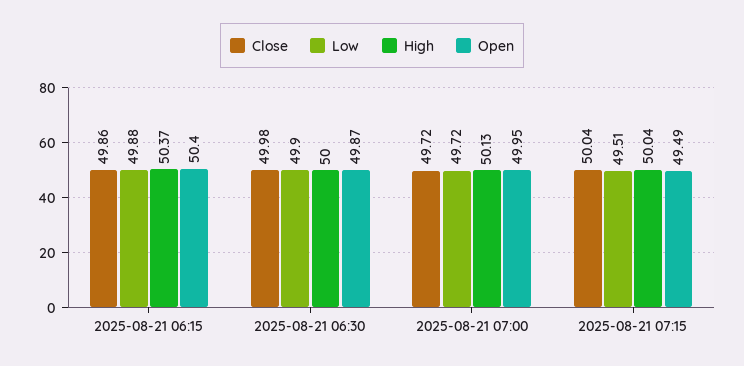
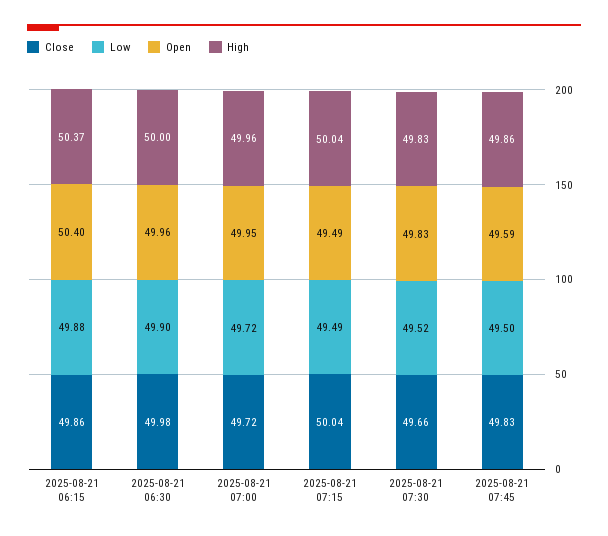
Open, 2025-08-21 06:30: 49.87 -> 49.96
High, 2025-08-21 07:00: 50.13 -> 49.96
Low, 2025-08-21 07:15: 49.51 -> 49.49
Close, 2025-08-21 07:30: none -> 49.66
Low, 2025-08-21 07:30: none -> 49.52
Open, 2025-08-21 07:30: none -> 49.83
High, 2025-08-21 07:30: none -> 49.83
Close, 2025-08-21 07:45: none -> 49.83
Low, 2025-08-21 07:45: none -> 49.5
Open, 2025-08-21 07:45: none -> 49.59
High, 2025-08-21 07:45: none -> 49.86

